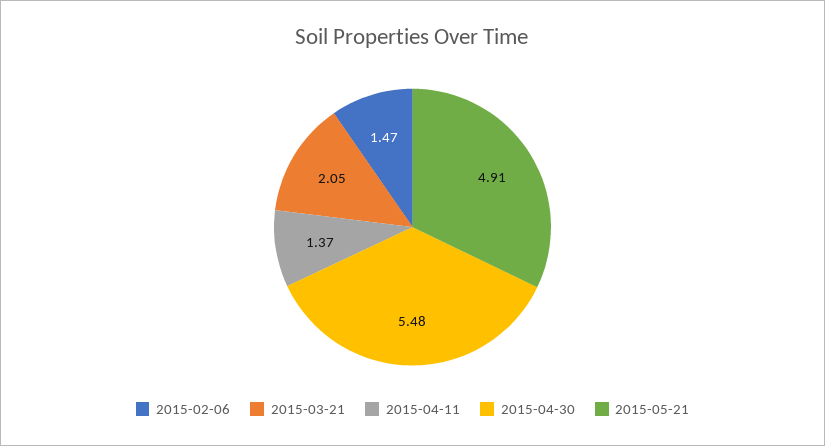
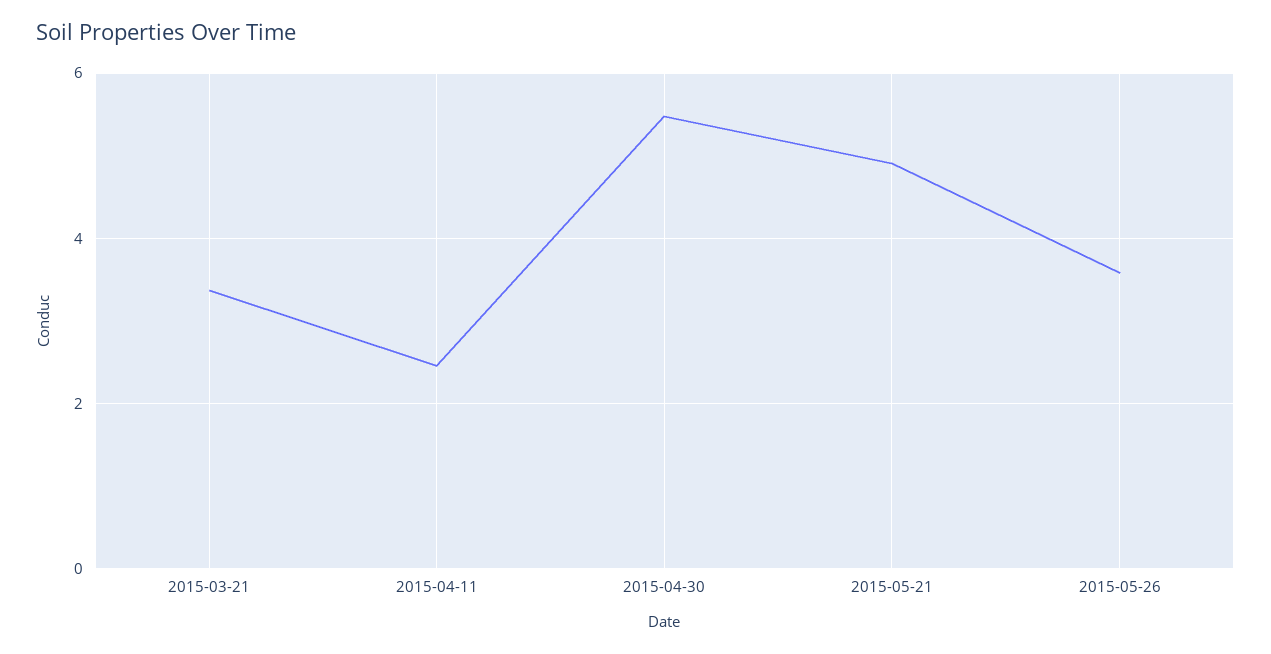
2015-02-06: 1.47 -> none
2015-03-21: 2.05 -> 3.4
2015-04-11: 1.37 -> 2.4
2015-05-26: none -> 3.6

